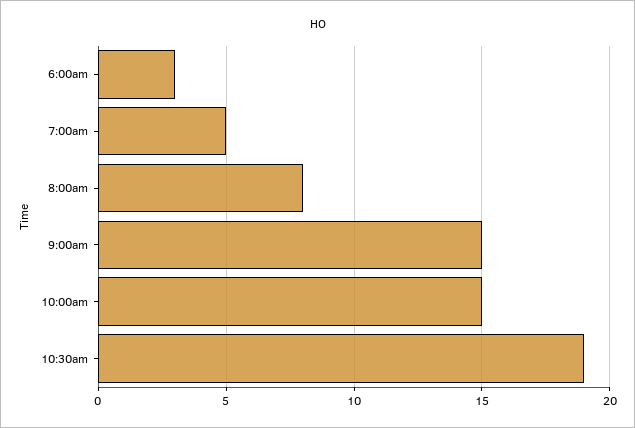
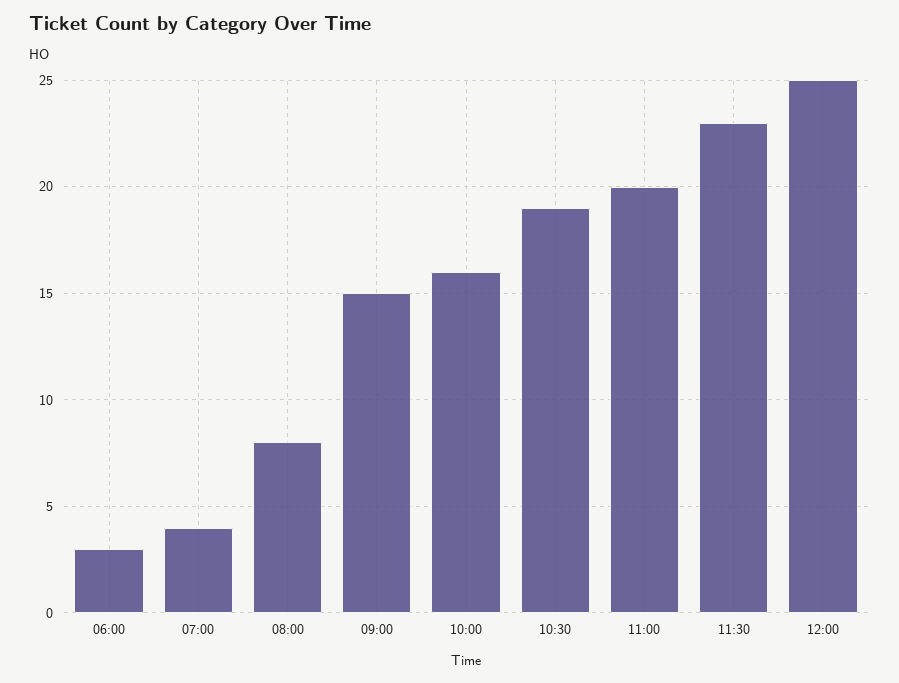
7:00am: 5 -> 4
10:00am: 15 -> 16
11:00: none -> 20
11:30: none -> 23
12:00: none -> 25

